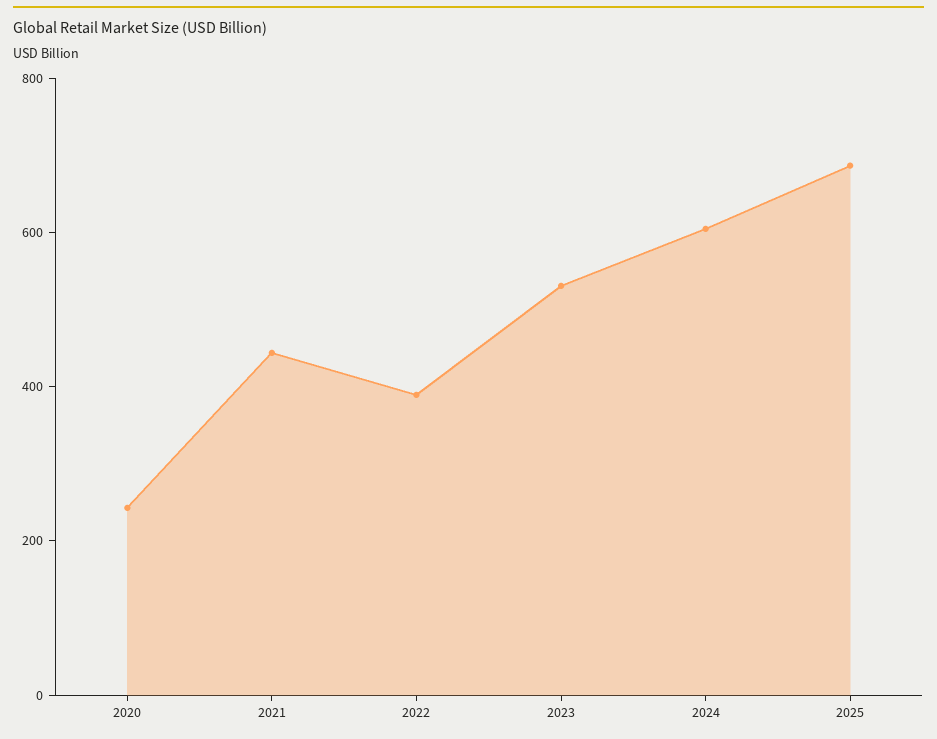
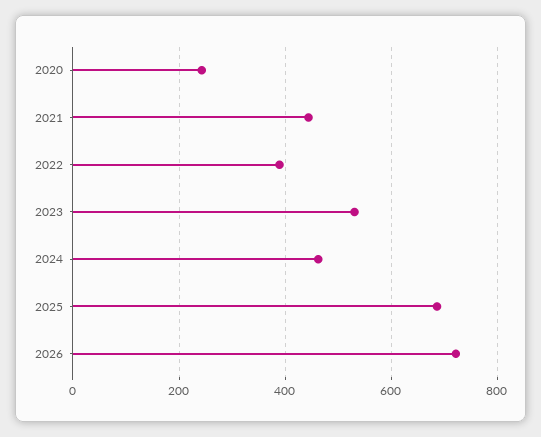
2024: 600 -> 460
2026: none -> 720

